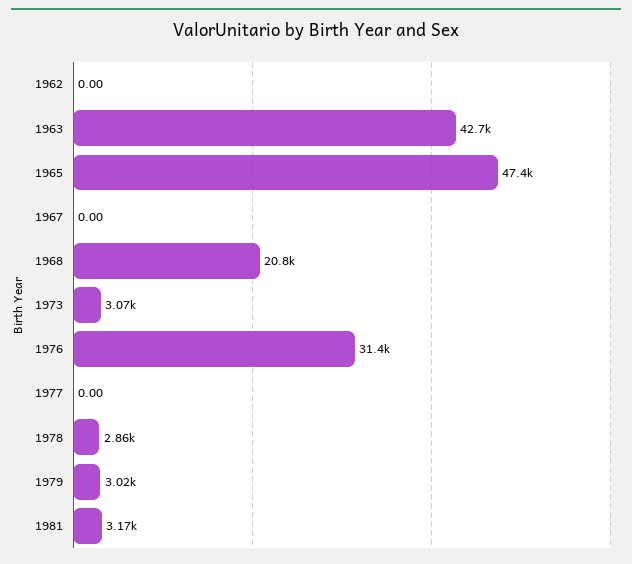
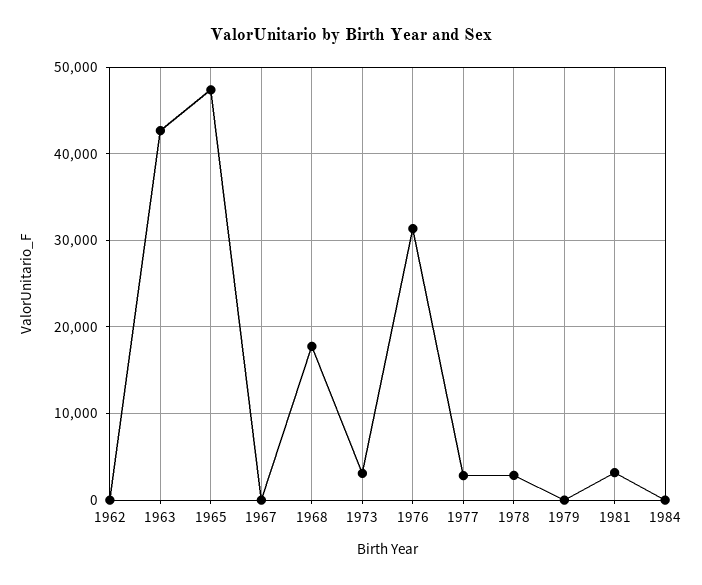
1968: 20800 -> 18000
1977: 0 -> 3000
1979: 3020 -> 0
1984: none -> 0

